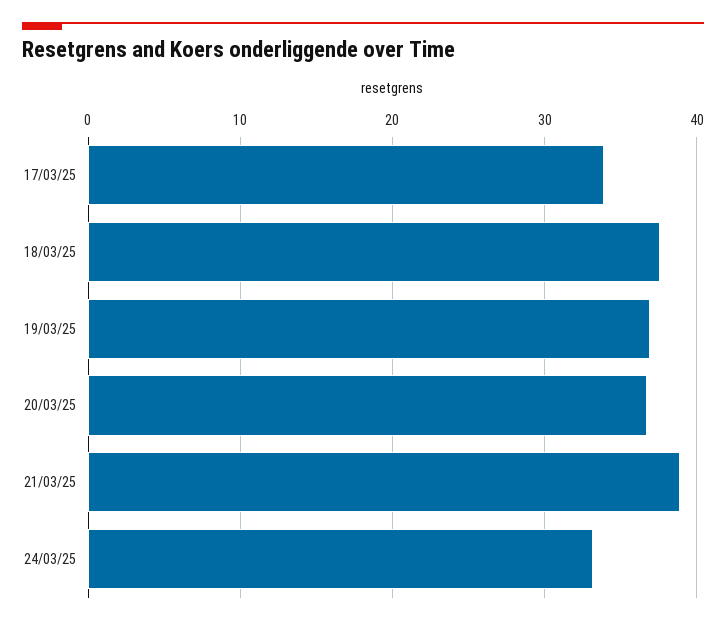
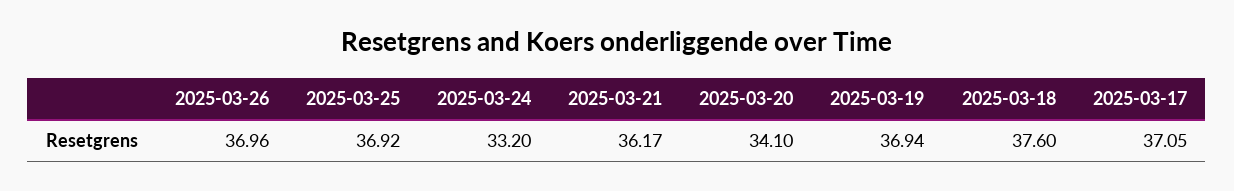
17/03/25: 34 -> 37.05
20/03/25: 37 -> 34.1
21/03/25: 39 -> 36.17
2025-03-26: none -> 36.96
2025-03-25: none -> 36.92

